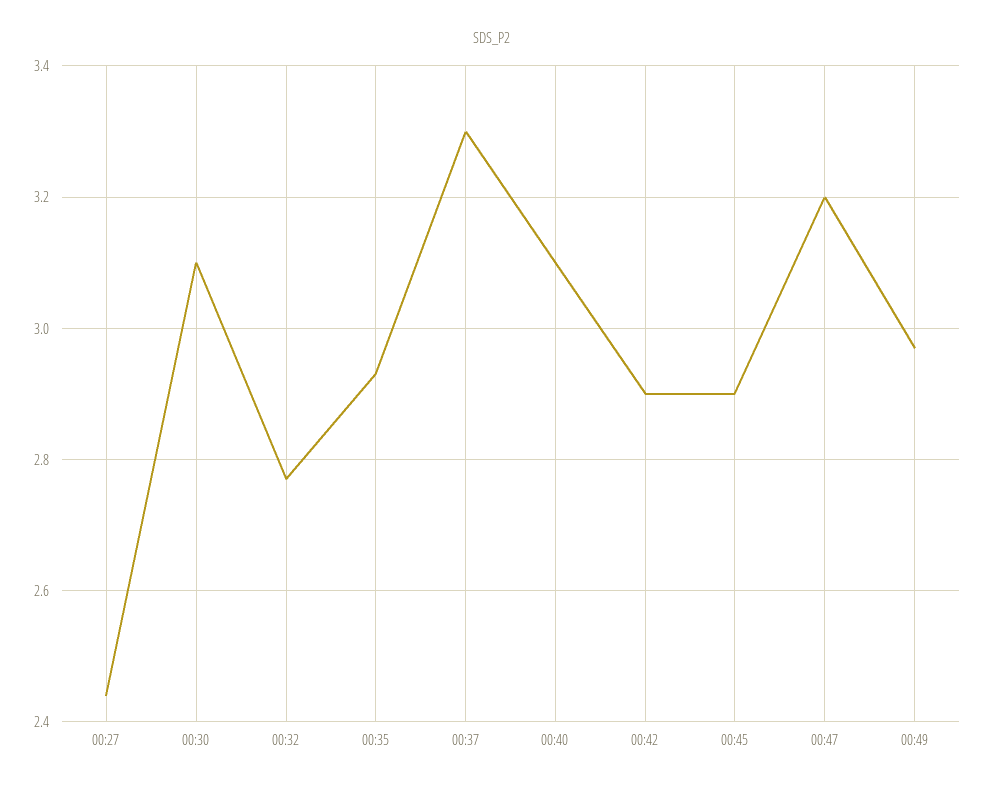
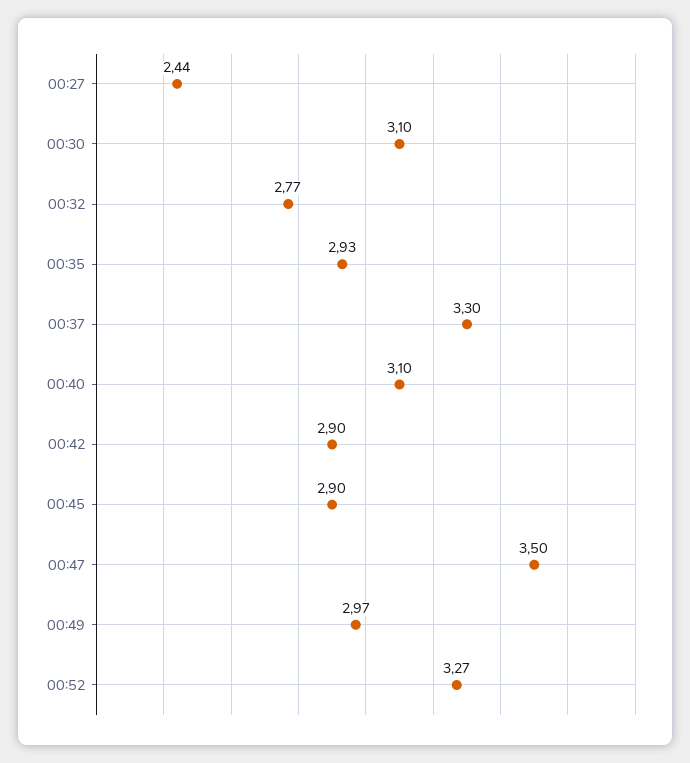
00:47: 3.2 -> 3.5
00:52: none -> 3.27

